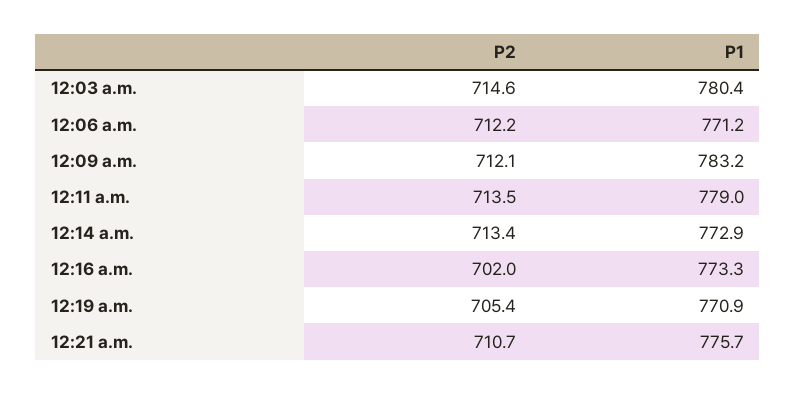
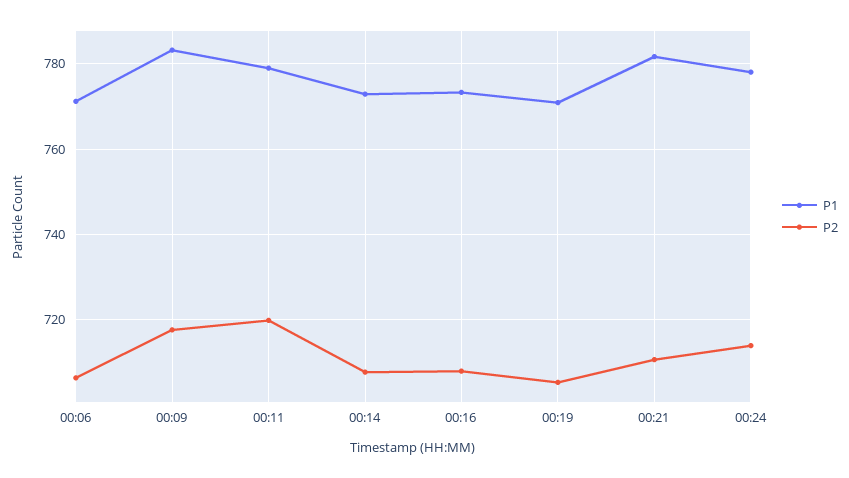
P2, 12:03 a.m.: 714.6 -> none
P1, 12:03 a.m.: 780.4 -> none
P2, 12:06 a.m.: 712.2 -> 706
P2, 12:09 a.m.: 712.1 -> 718
P2, 12:11 a.m.: 713.5 -> 720
P2, 12:14 a.m.: 713.4 -> 708
P2, 12:16 a.m.: 702 -> 708
P1, 12:21 a.m.: 775.7 -> 782
P1, 00:24: none -> 778
P2, 00:24: none -> 714

